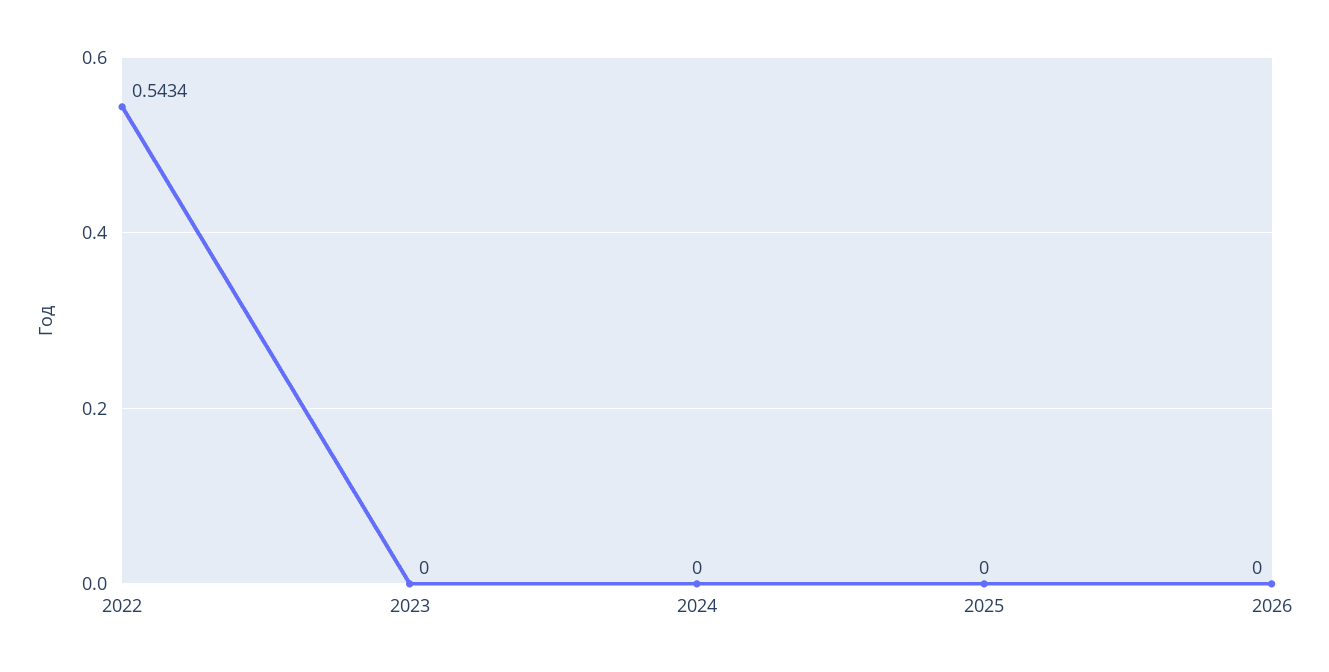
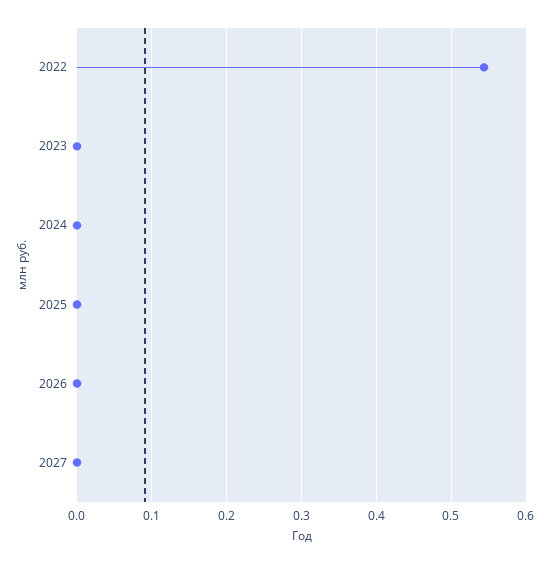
2027: none -> 0

